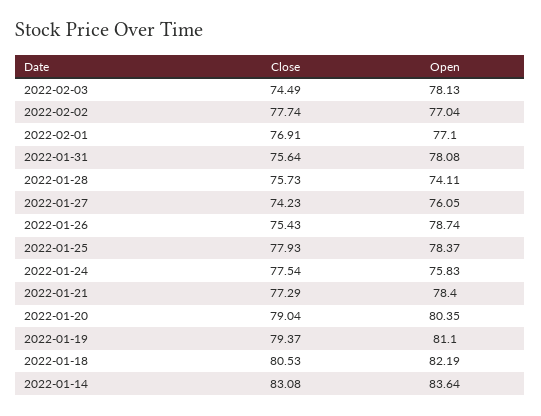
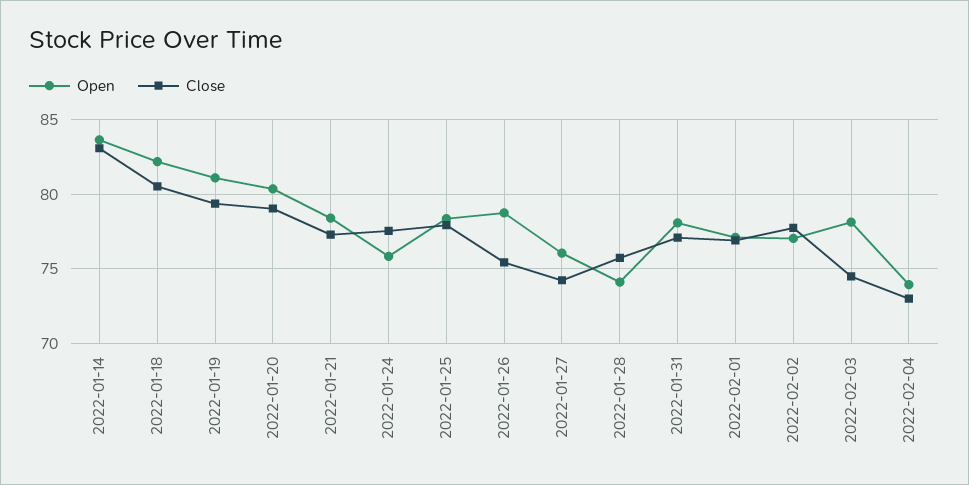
Close, 2022-01-31: 75.64 -> 77
Open, 2022-02-04: none -> 74
Close, 2022-02-04: none -> 73

